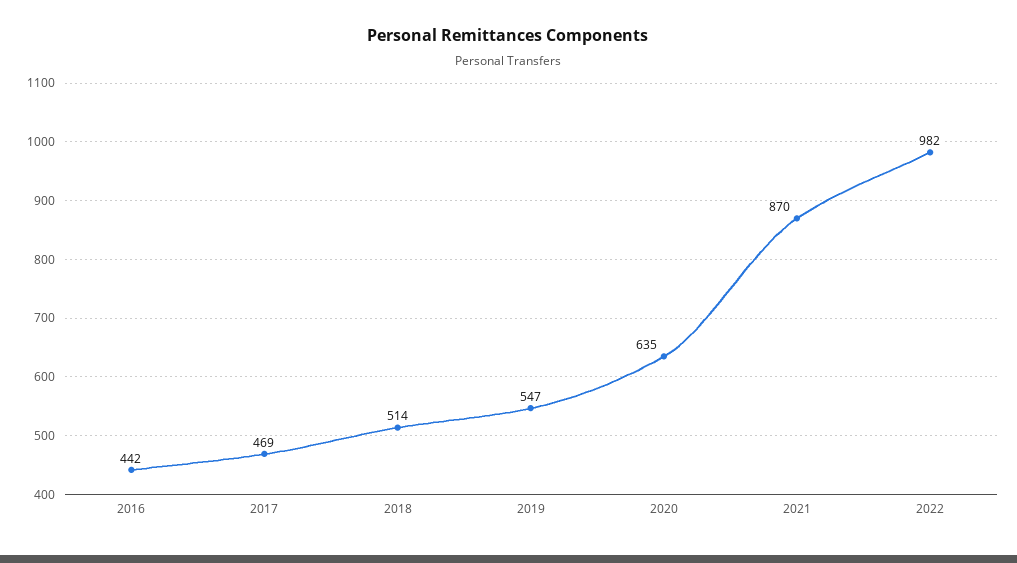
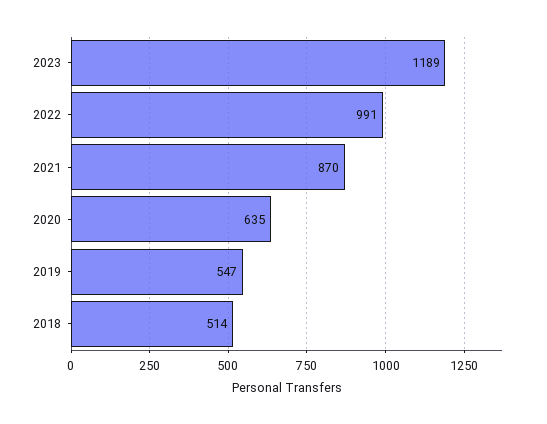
2016: 442 -> none
2017: 469 -> none
2022: 982 -> 991
2023: none -> 1189

